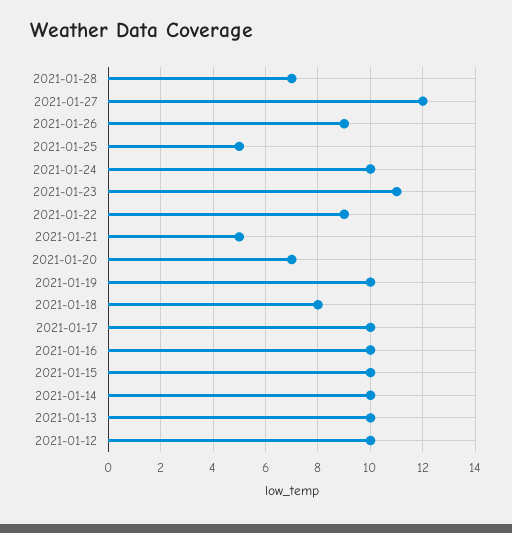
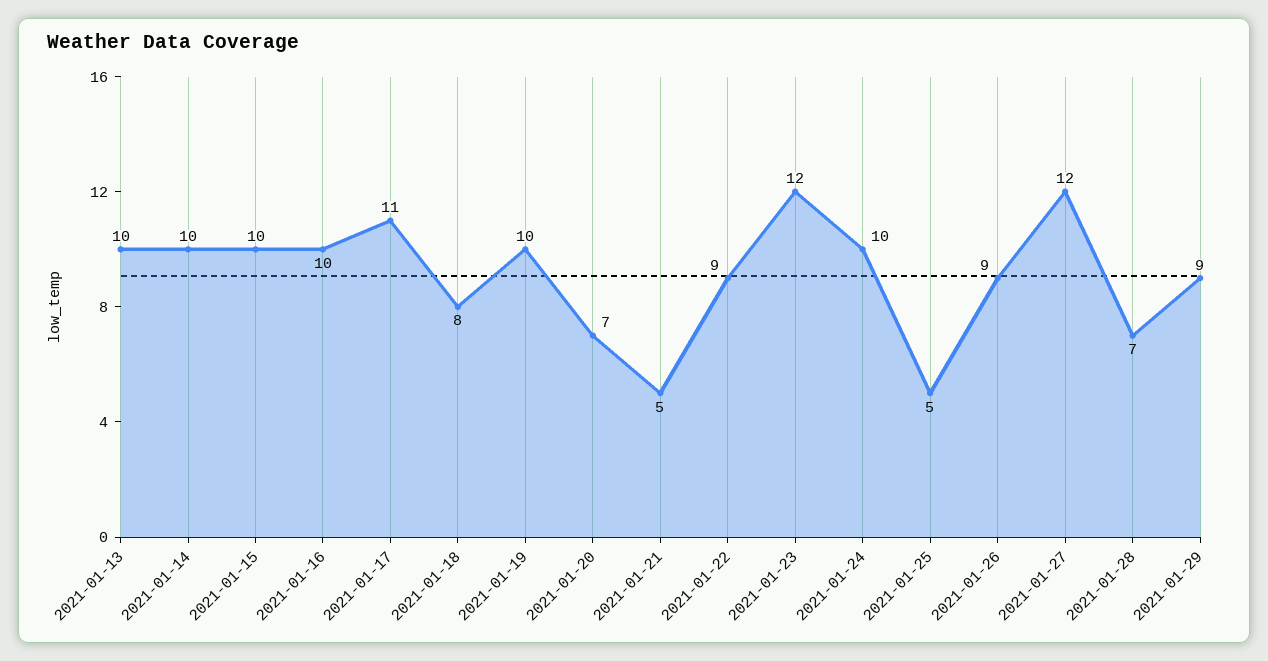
2021-01-23: 11 -> 12
2021-01-17: 10 -> 11
2021-01-12: 10 -> none
2021-01-29: none -> 9

